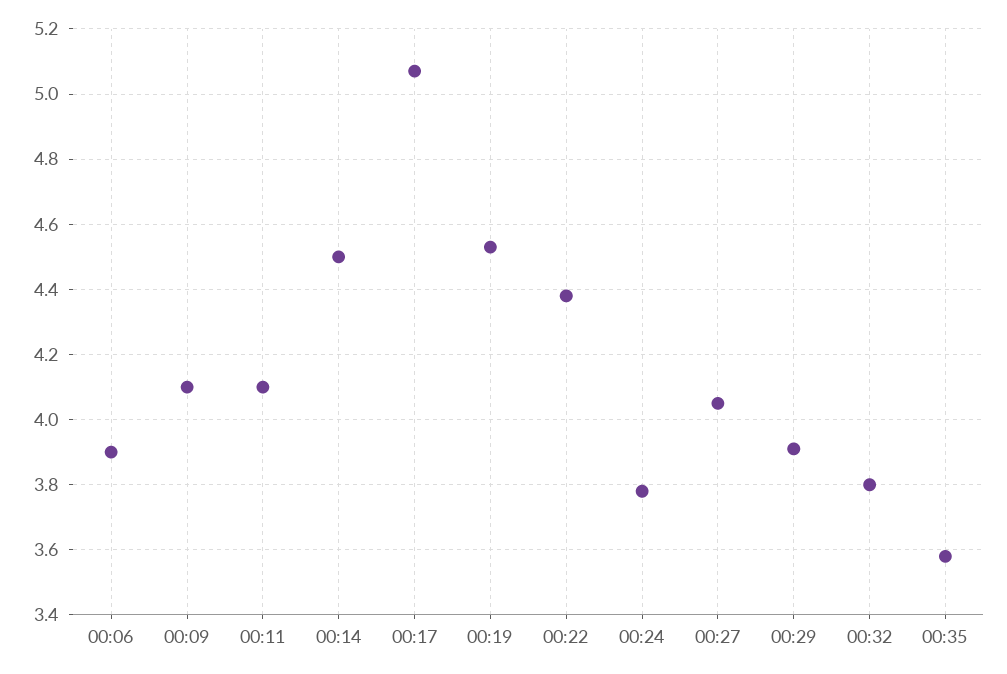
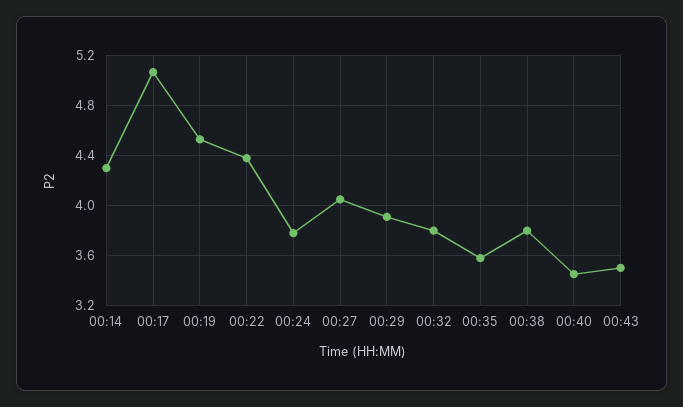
00:06: 3.9 -> none
00:09: 4.1 -> none
00:11: 4.1 -> none
00:14: 4.5 -> 4.3
00:38: none -> 3.8
00:40: none -> 3.45
00:43: none -> 3.5

